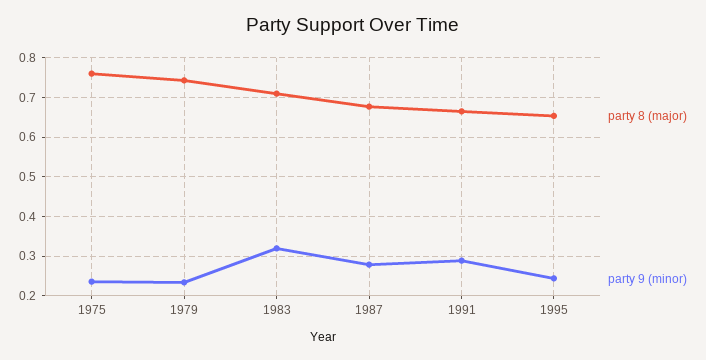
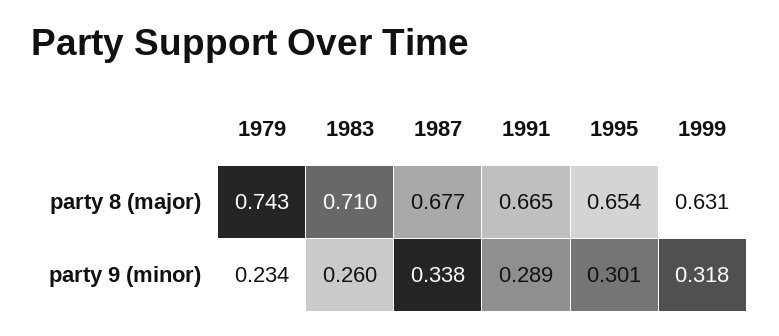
party 8 (major), 1975: 0.76 -> none
party 9 (minor), 1975: 0.24 -> none
party 9 (minor), 1983: 0.32 -> 0.26
party 9 (minor), 1987: 0.28 -> 0.338
party 9 (minor), 1995: 0.24 -> 0.301
party 8 (major), 1999: none -> 0.631
party 9 (minor), 1999: none -> 0.318

